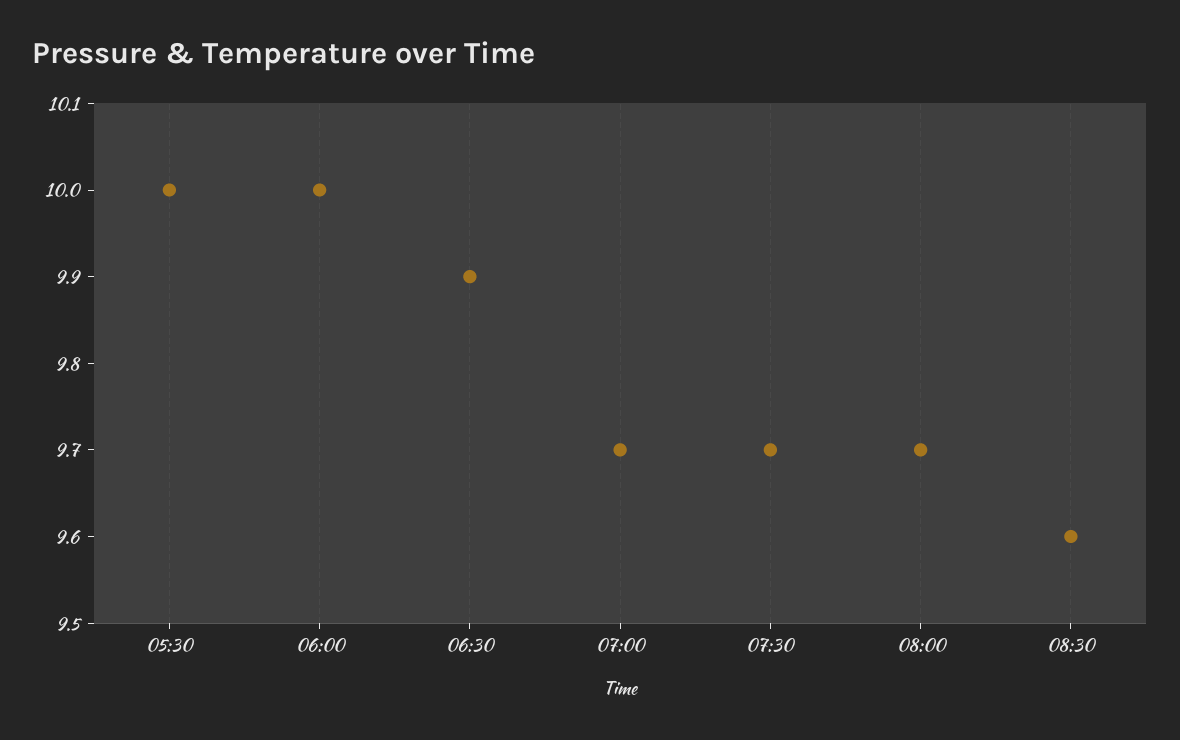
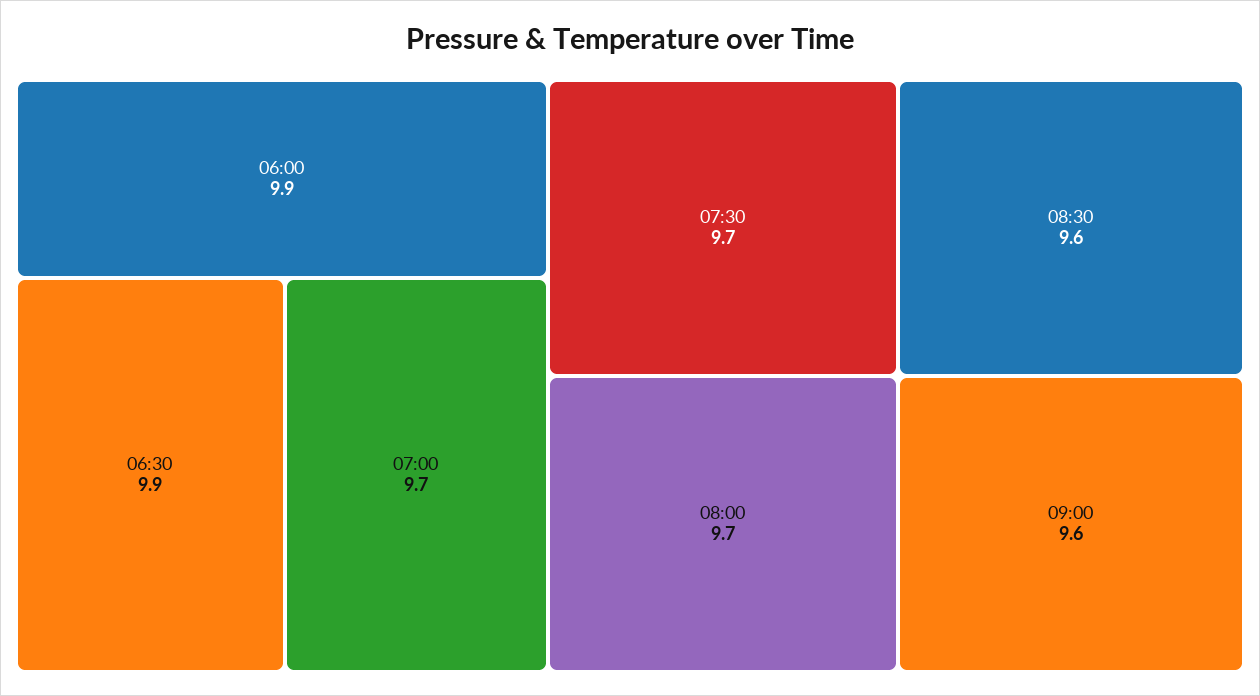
05:30: 10 -> none
06:00: 10 -> 9.9
09:00: none -> 9.6

